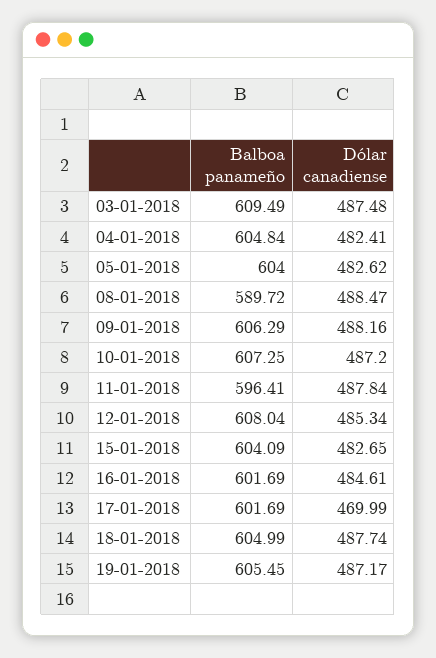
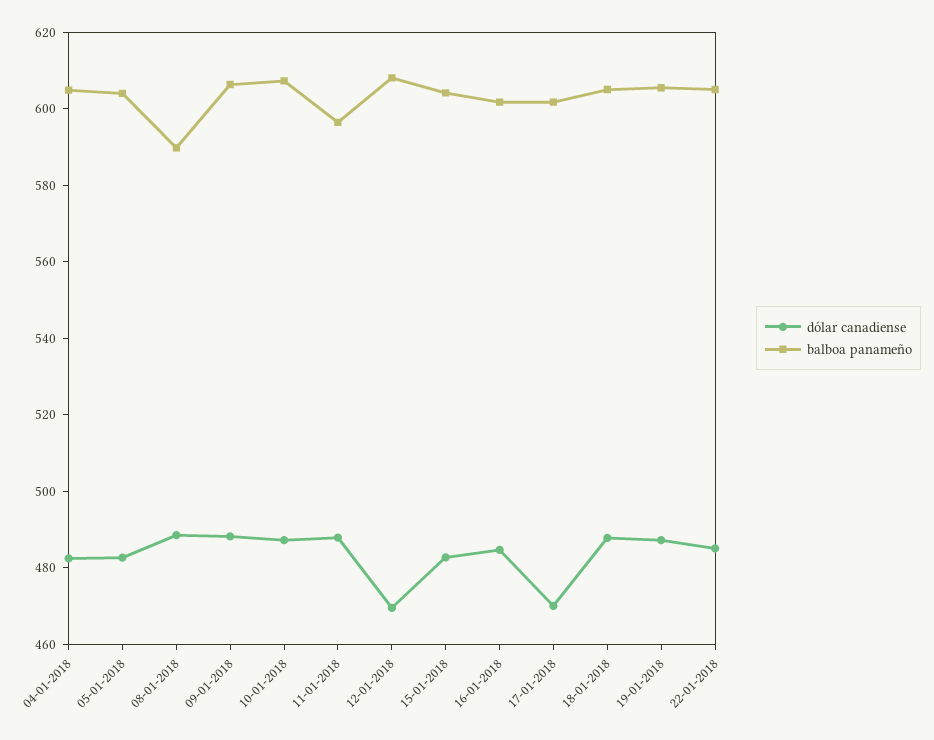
Balboa panameño, 03-01-2018: 609.49 -> none
Dólar canadiense, 03-01-2018: 487.48 -> none
Dólar canadiense, 12-01-2018: 485.34 -> 470
Dólar canadiense, 22-01-2018: none -> 485
Balboa panameño, 22-01-2018: none -> 605

